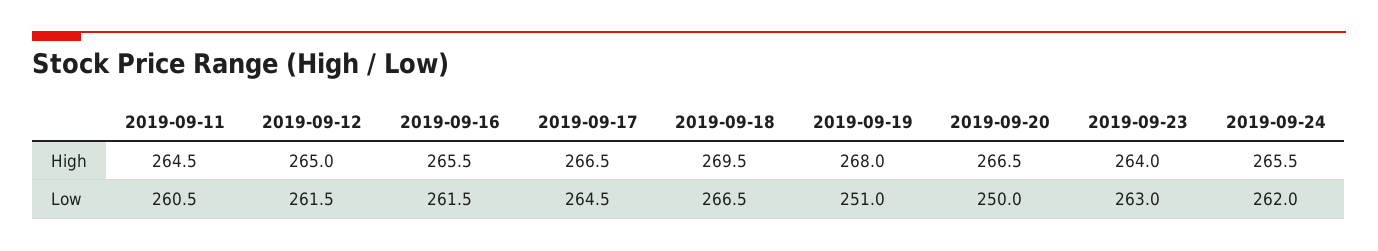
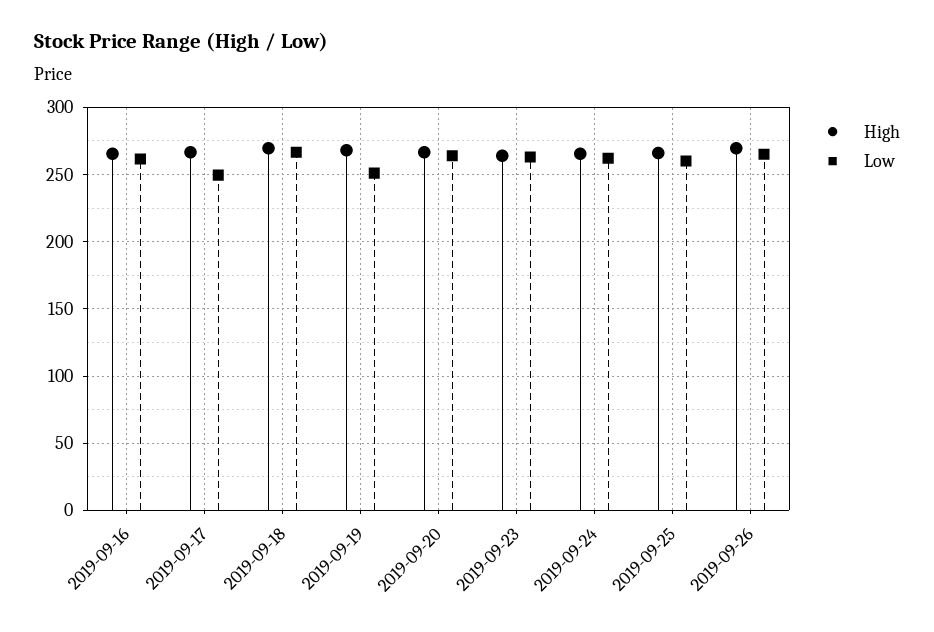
High, 2019-09-11: 264.5 -> none
High, 2019-09-12: 265 -> none
Low, 2019-09-11: 260.5 -> none
Low, 2019-09-12: 261.5 -> none
Low, 2019-09-17: 264.5 -> 250
Low, 2019-09-20: 250 -> 265
High, 2019-09-25: none -> 265
Low, 2019-09-25: none -> 260
High, 2019-09-26: none -> 270
Low, 2019-09-26: none -> 265

